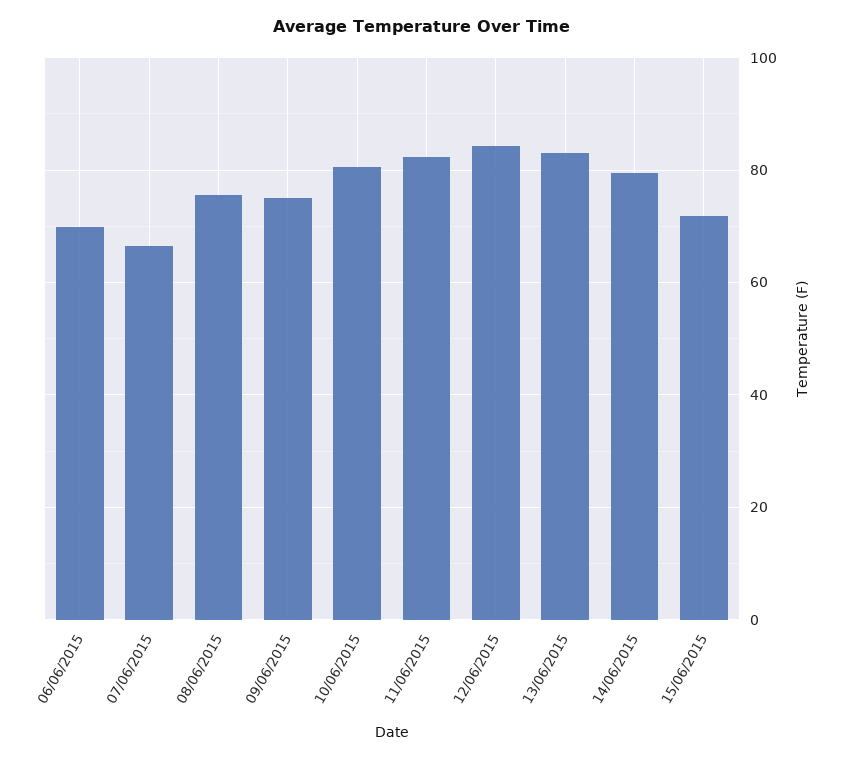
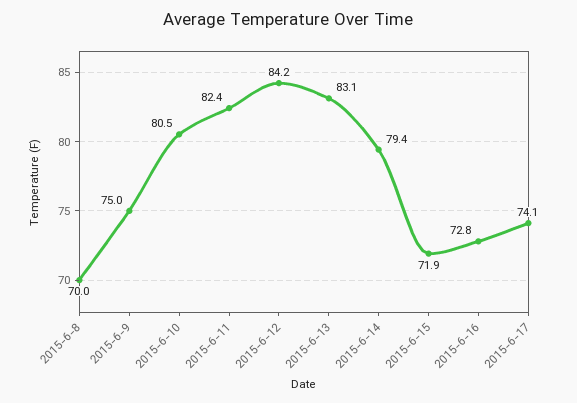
06/06/2015: 70 -> none
07/06/2015: 66 -> none
08/06/2015: 76 -> 70
2015-6-16: none -> 72.8
2015-6-17: none -> 74.1

